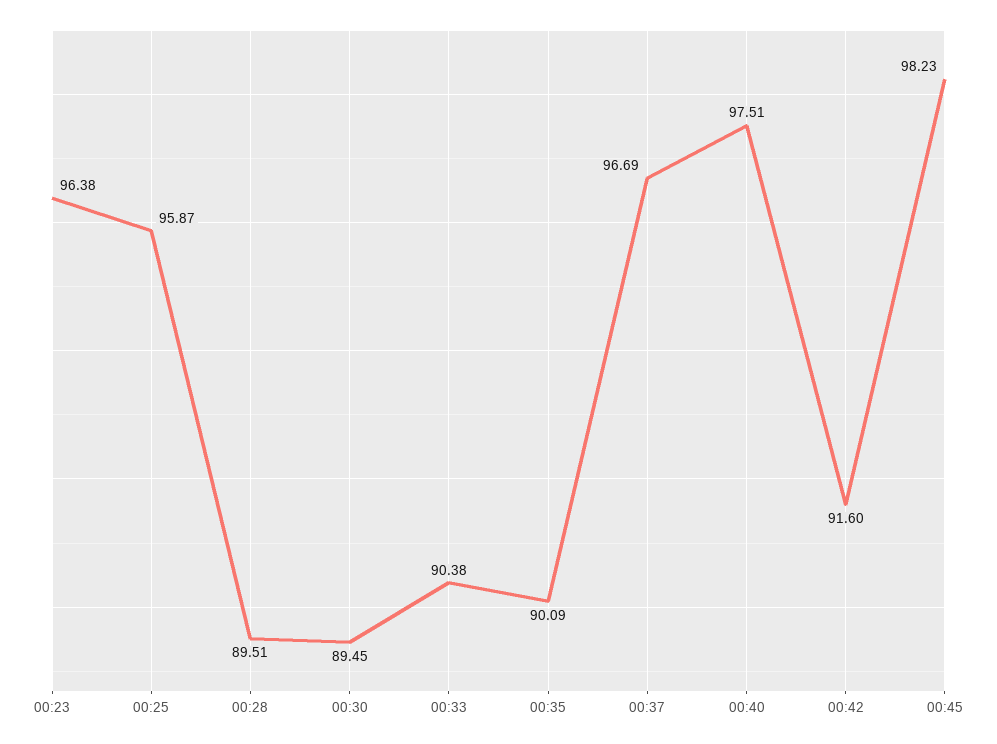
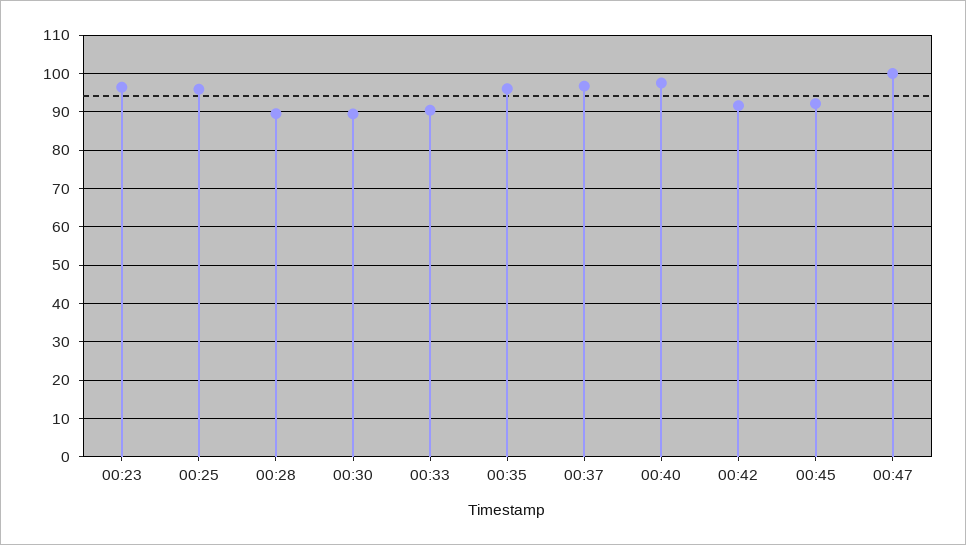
00:35: 90.09 -> 96
00:45: 98.23 -> 92
00:47: none -> 100

